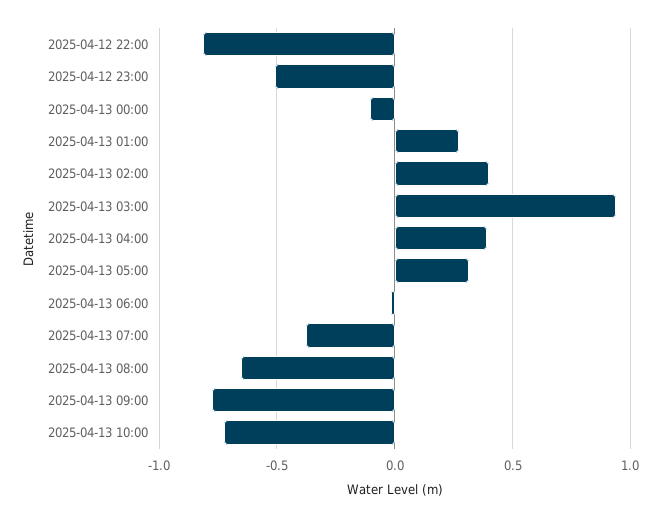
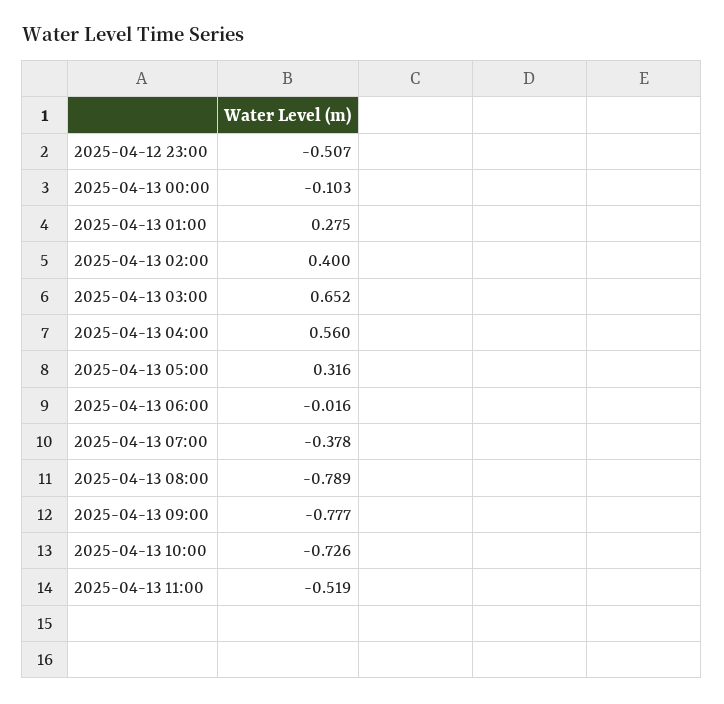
2025-04-12 22:00: -0.8 -> none
2025-04-13 03:00: 0.95 -> 0.652
2025-04-13 04:00: 0.4 -> 0.56
2025-04-13 08:00: -0.65 -> -0.789
2025-04-13 11:00: none -> -0.519

